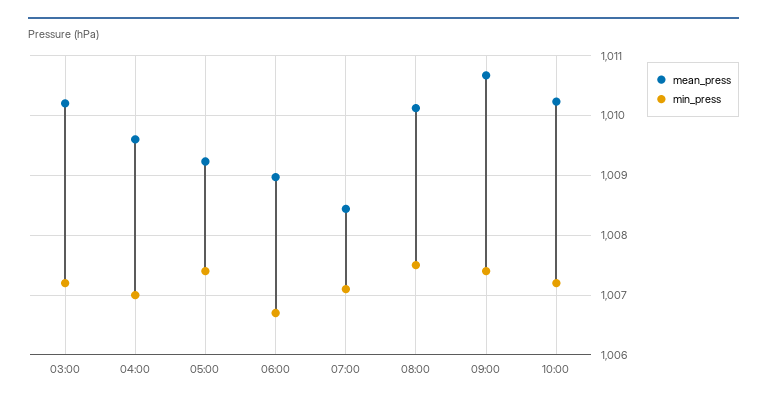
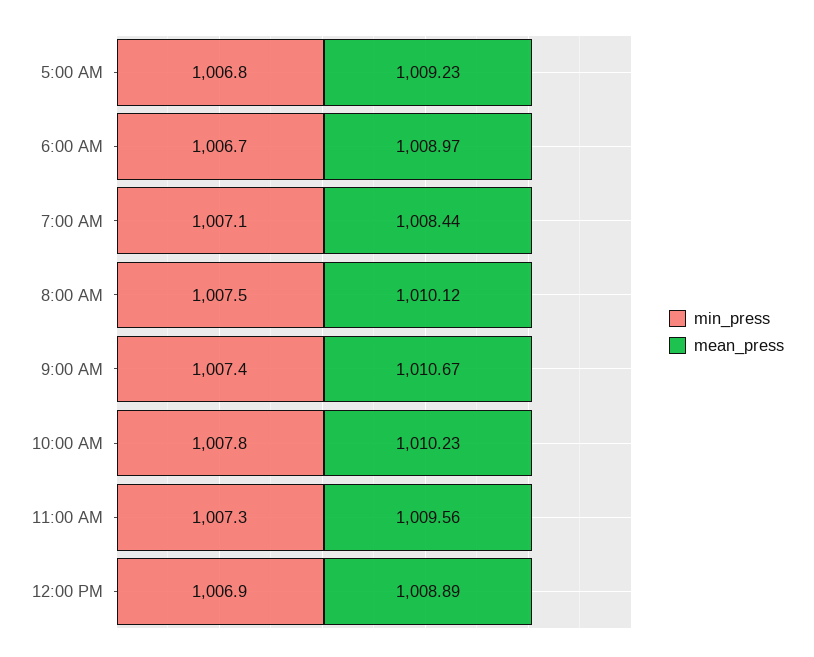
mean_press, 03:00: 1010.2 -> none
min_press, 03:00: 1007.2 -> none
mean_press, 04:00: 1009.6 -> none
min_press, 04:00: 1007 -> none
min_press, 05:00: 1007.4 -> 1006.8
min_press, 10:00: 1007.2 -> 1007.8
min_press, 11:00 AM: none -> 1007.3
mean_press, 11:00 AM: none -> 1009.56
min_press, 12:00 PM: none -> 1006.9
mean_press, 12:00 PM: none -> 1008.89

